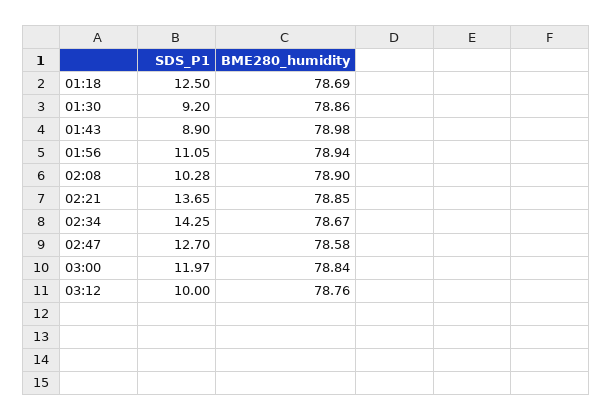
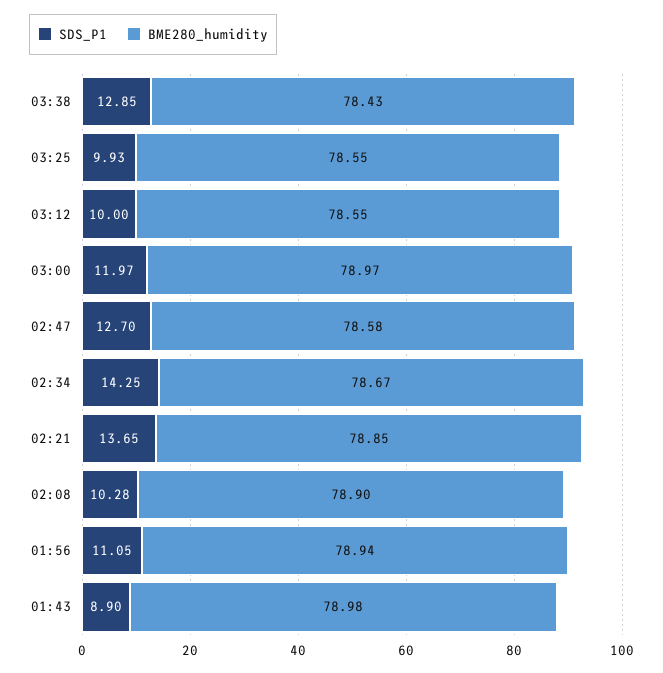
SDS_P1, 01:18: 12.5 -> none
BME280_humidity, 01:18: 78.69 -> none
SDS_P1, 01:30: 9.2 -> none
BME280_humidity, 01:30: 78.86 -> none
BME280_humidity, 03:00: 78.84 -> 78.97
BME280_humidity, 03:12: 78.76 -> 78.55
SDS_P1, 03:38: none -> 12.85
BME280_humidity, 03:38: none -> 78.43
SDS_P1, 03:25: none -> 9.93
BME280_humidity, 03:25: none -> 78.55

